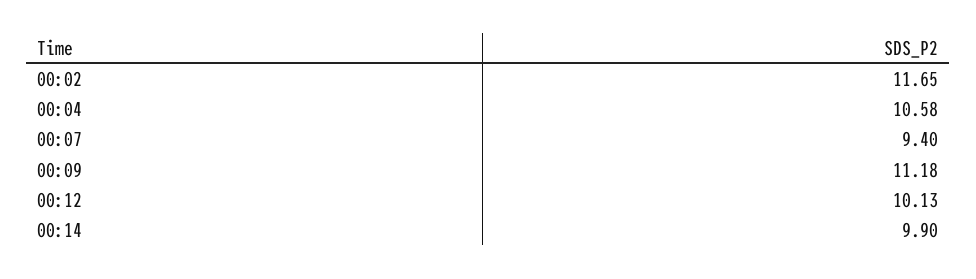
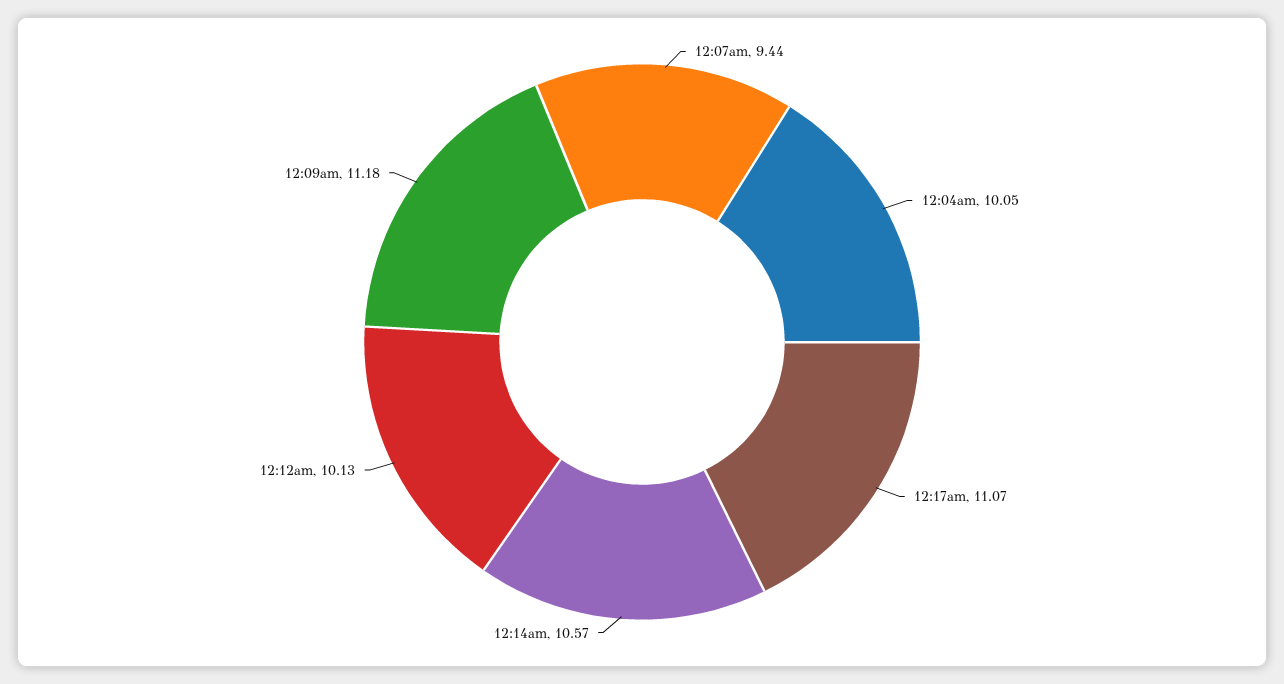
00:02: 11.65 -> none
00:04: 10.58 -> 10.05
00:07: 9.4 -> 9.44
00:14: 9.9 -> 10.57
12:17am: none -> 11.07

